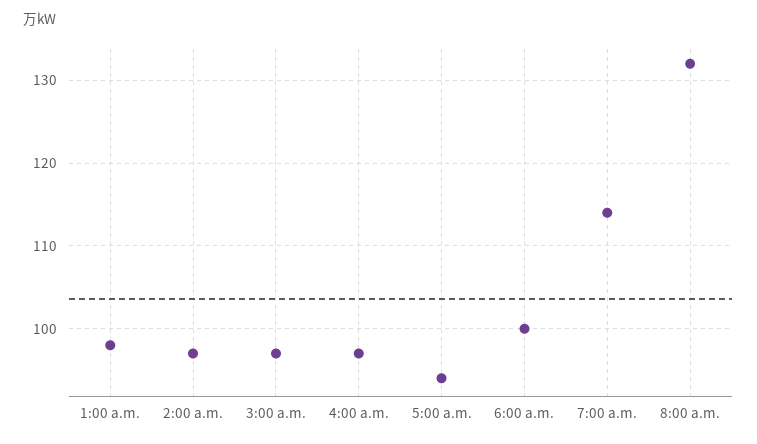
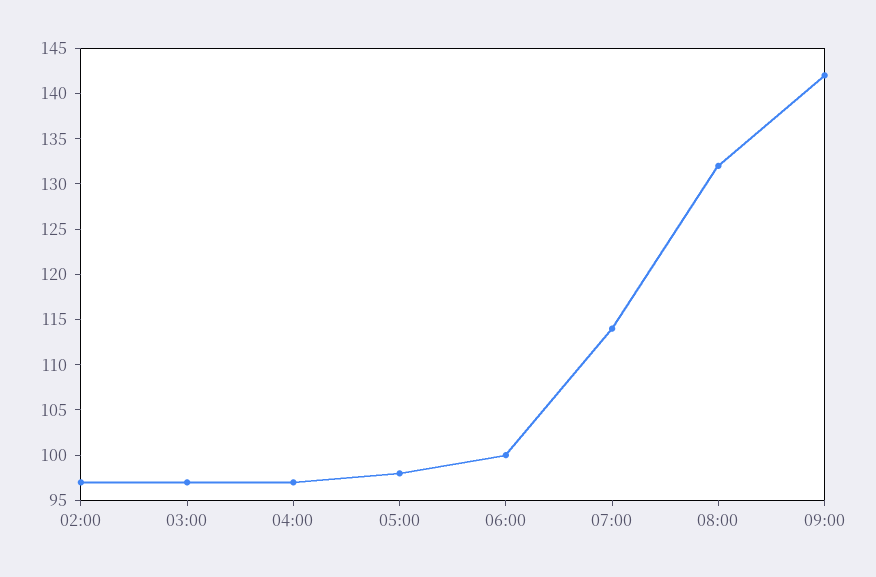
1:00 a.m.: 98 -> none
5:00 a.m.: 94 -> 98
09:00: none -> 142

